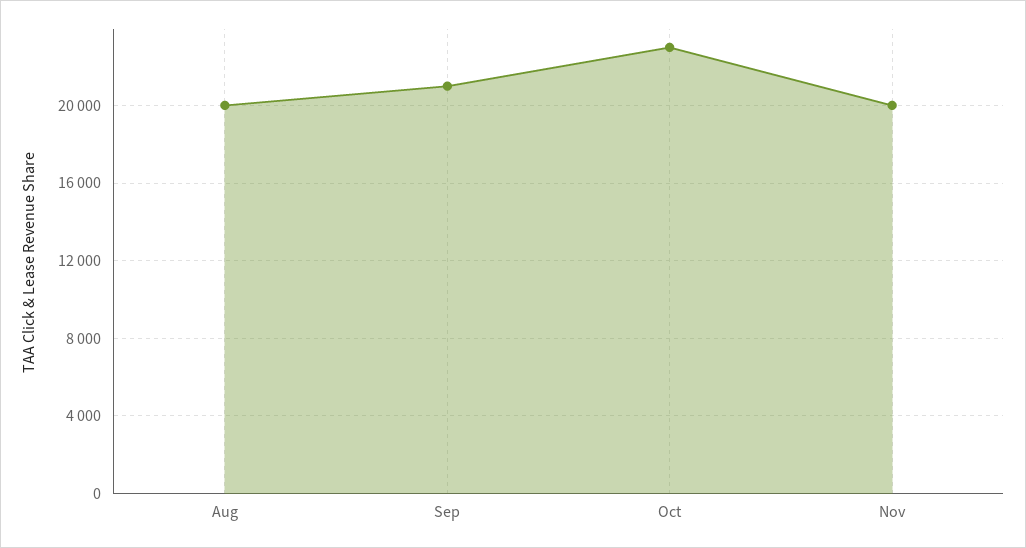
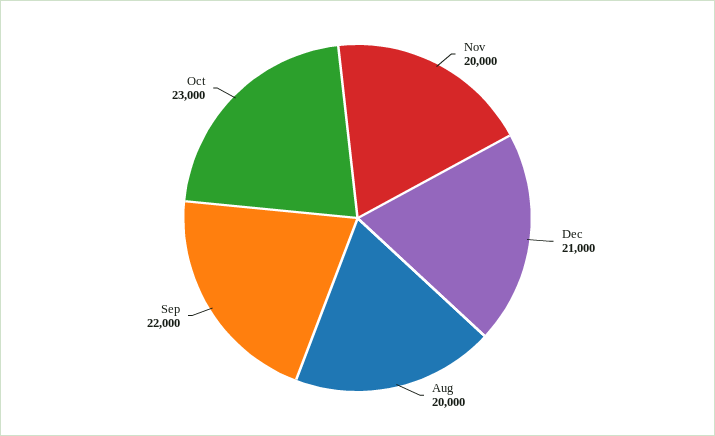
Sep: 21000 -> 22000
Dec: none -> 21000

